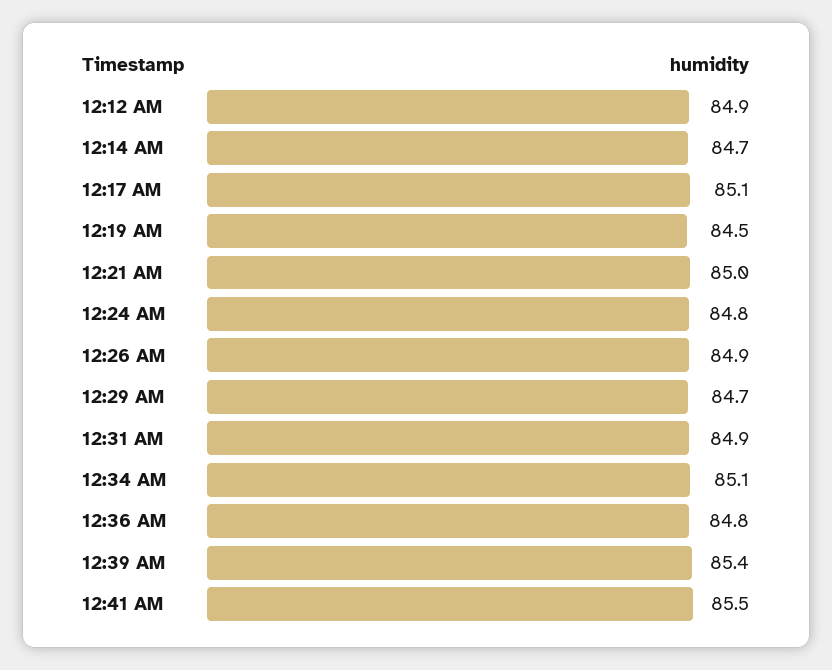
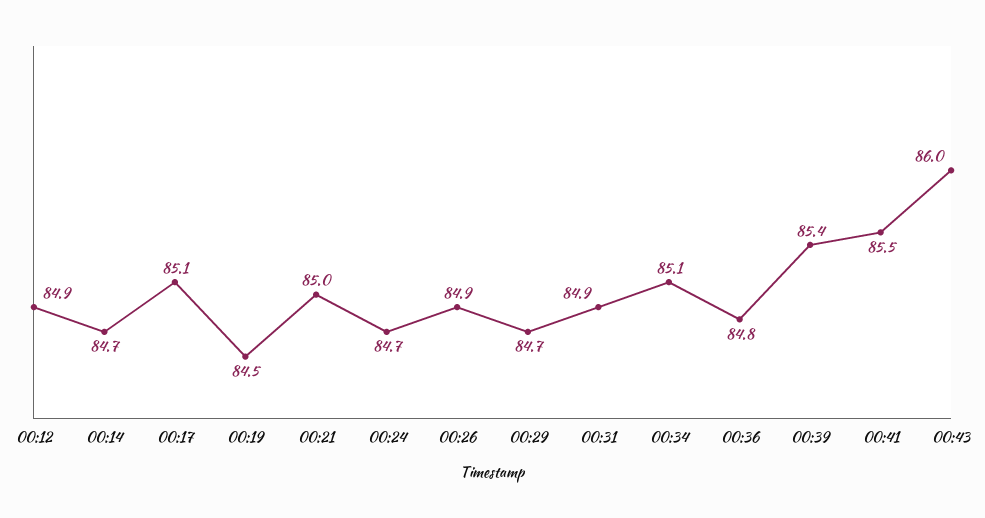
12:24 AM: 84.8 -> 84.7
00:43: none -> 86

